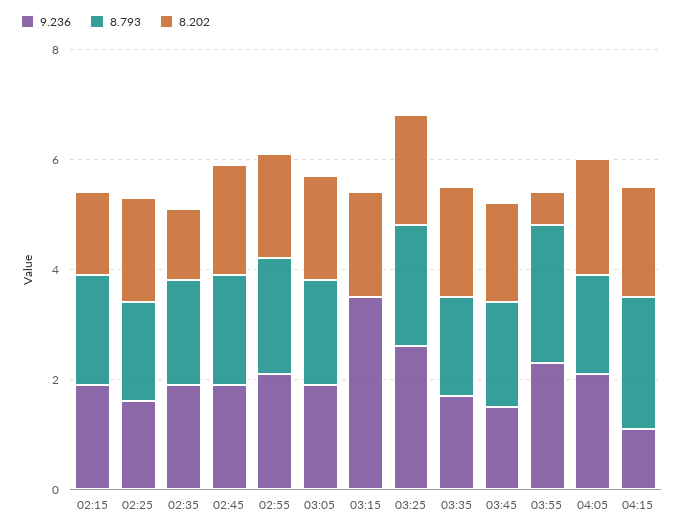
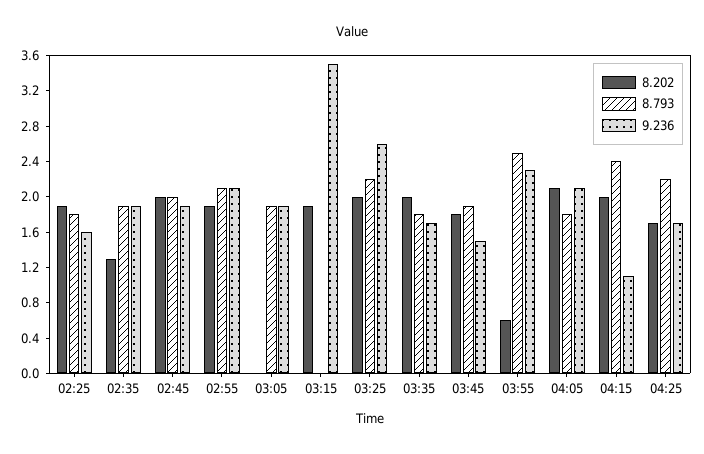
9.236, 02:15: 2 -> none
8.793, 02:15: 2 -> none
8.202, 02:15: 1.5 -> none
8.202, 03:05: 2 -> 0
8.202, 04:25: none -> 1.7
8.793, 04:25: none -> 2.2
9.236, 04:25: none -> 1.7

